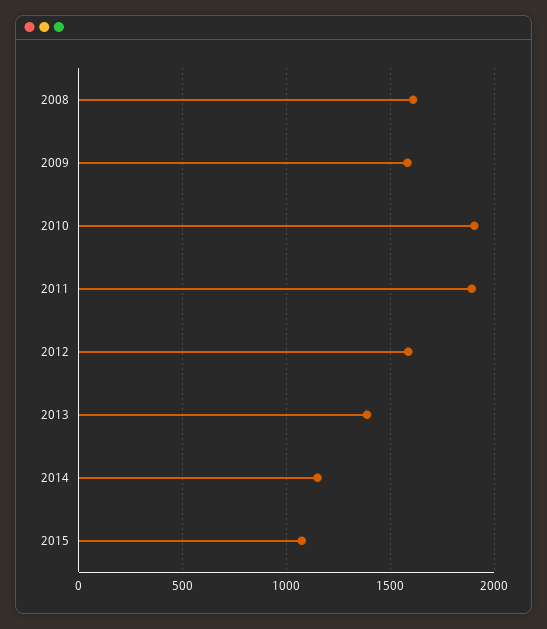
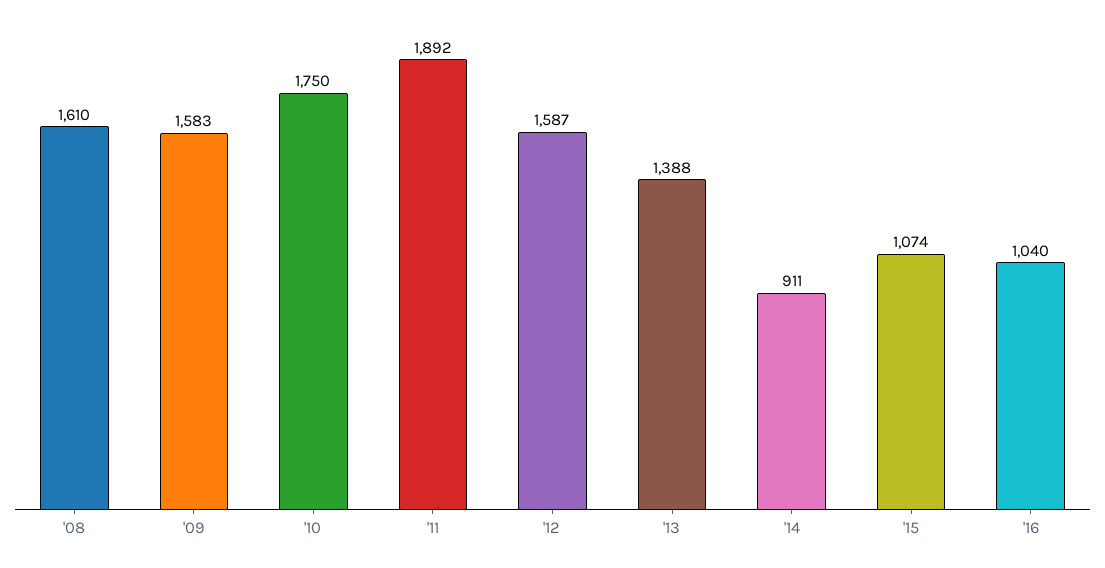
2010: 1900 -> 1750
2014: 1150 -> 911
'16: none -> 1040

